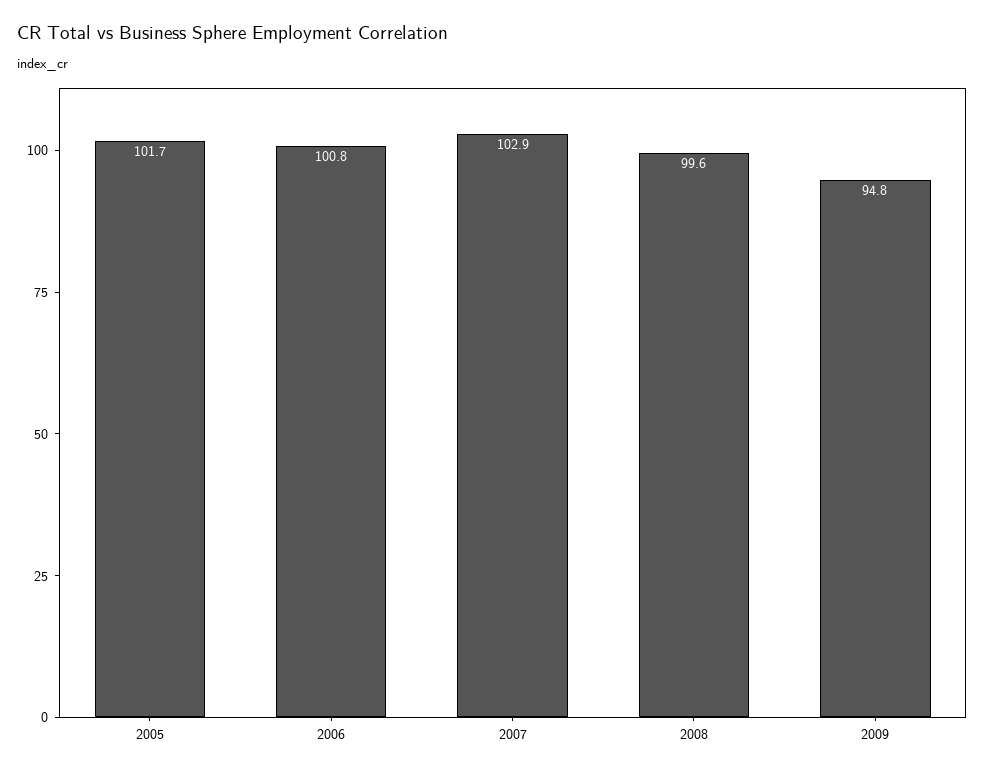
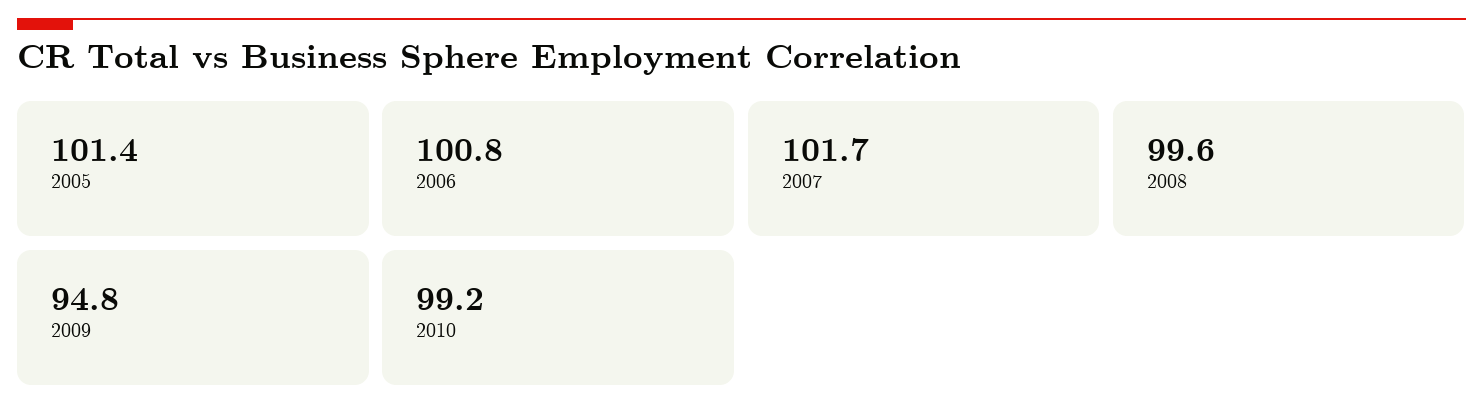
2005: 101.7 -> 101.4
2007: 102.9 -> 101.7
2010: none -> 99.2

